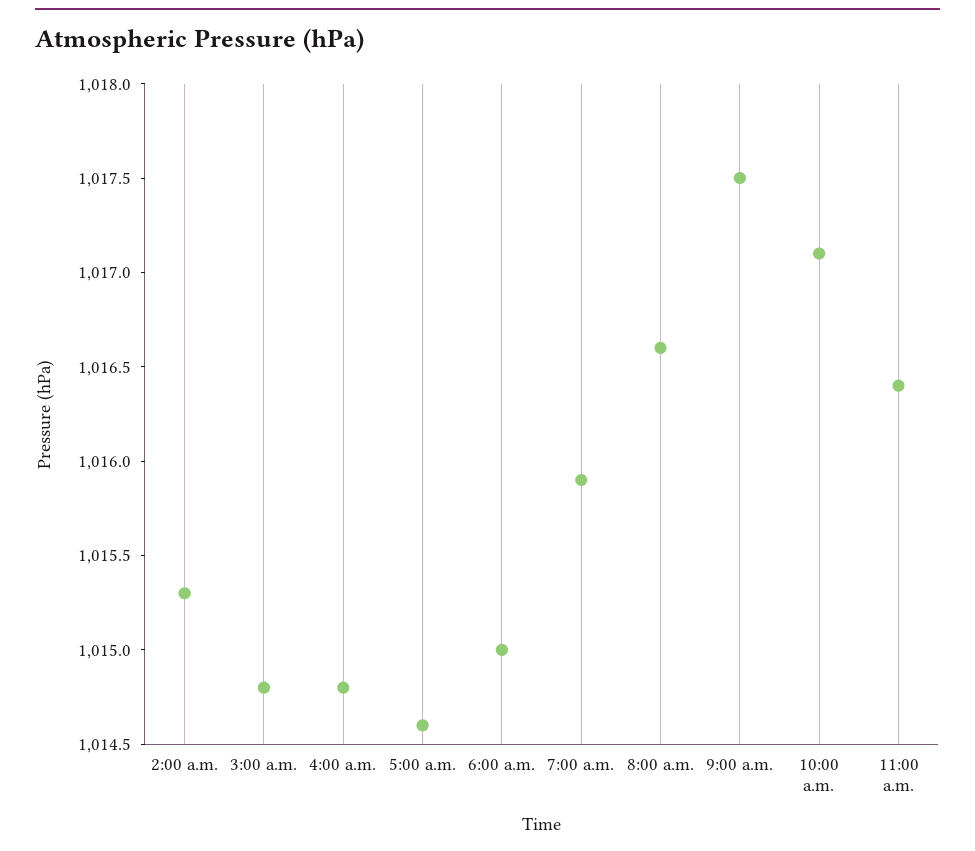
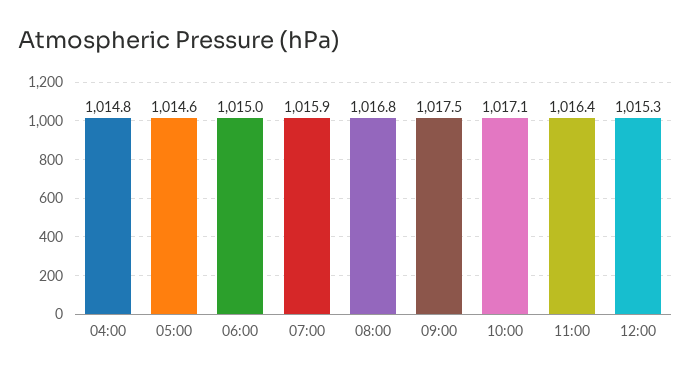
2:00 a.m.: 1015.3 -> none
3:00 a.m.: 1014.8 -> none
8:00 a.m.: 1016.6 -> 1016.8
12:00: none -> 1015.3

